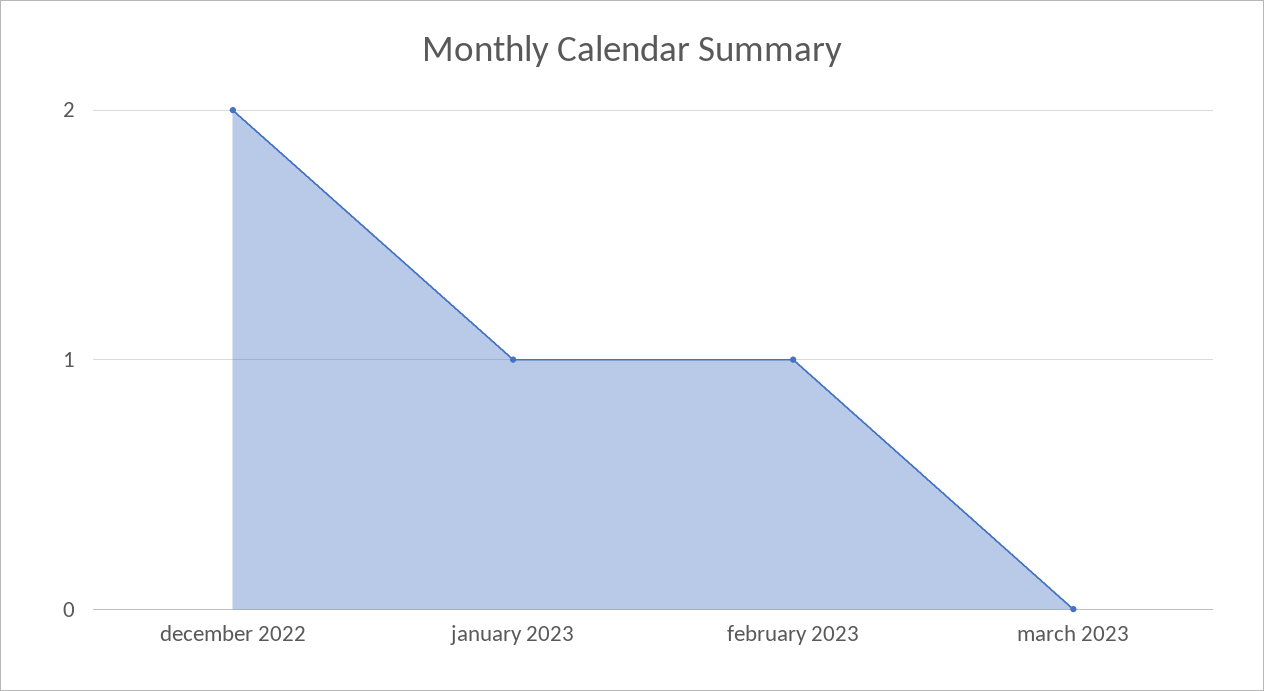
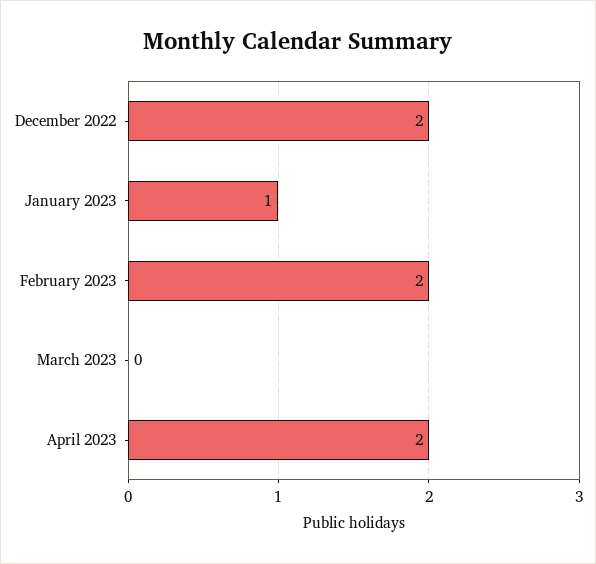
february 2023: 1 -> 2
April 2023: none -> 2

